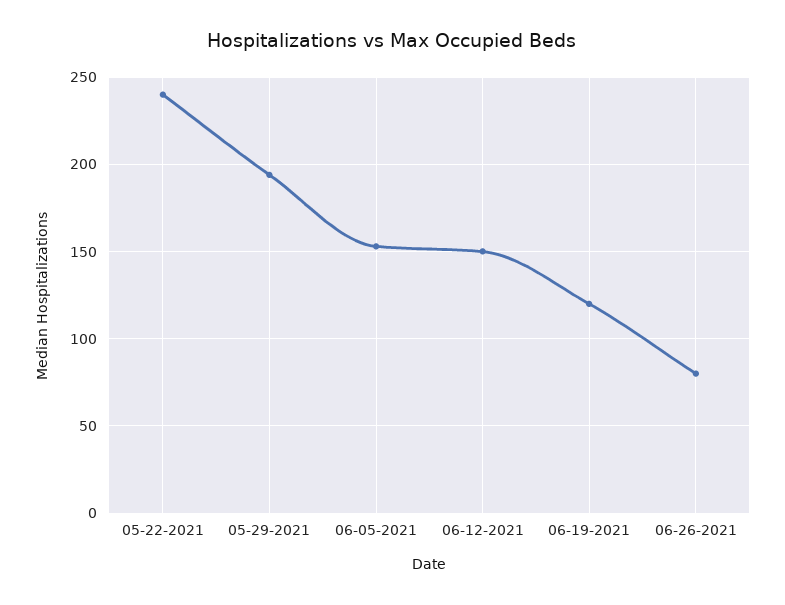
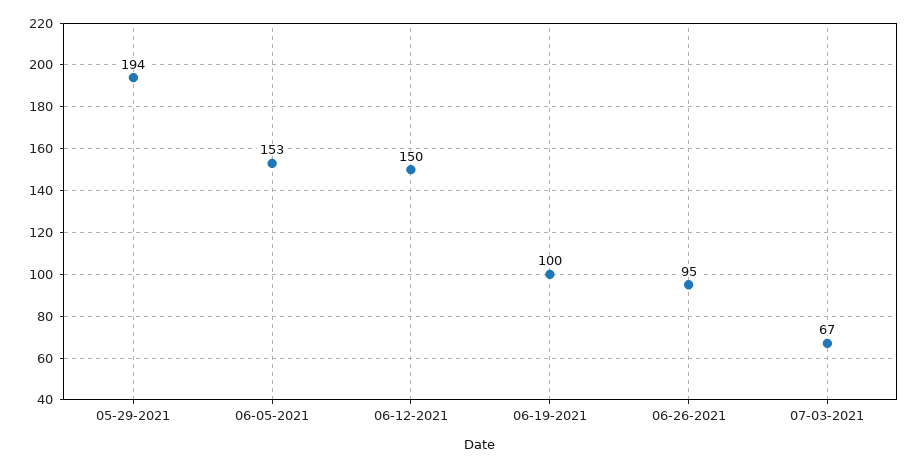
05-22-2021: 240 -> none
06-19-2021: 120 -> 100
06-26-2021: 80 -> 95
07-03-2021: none -> 67

